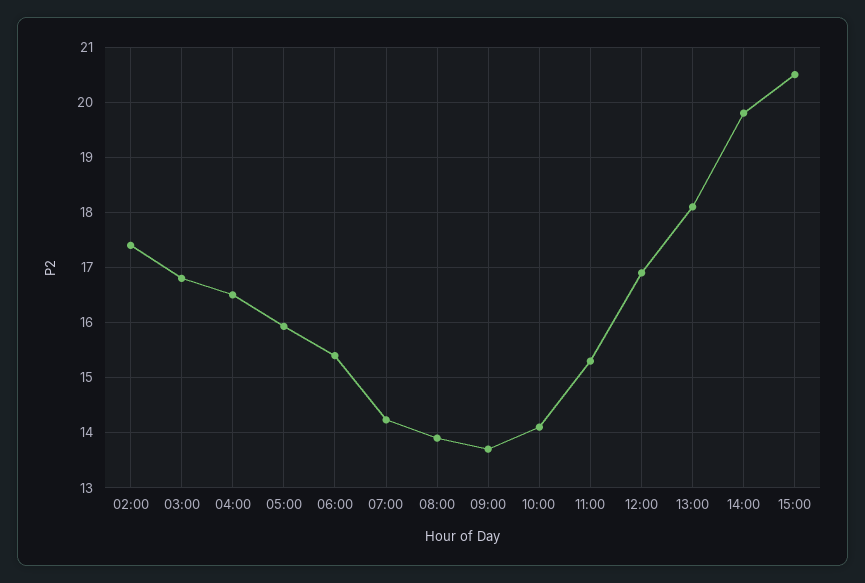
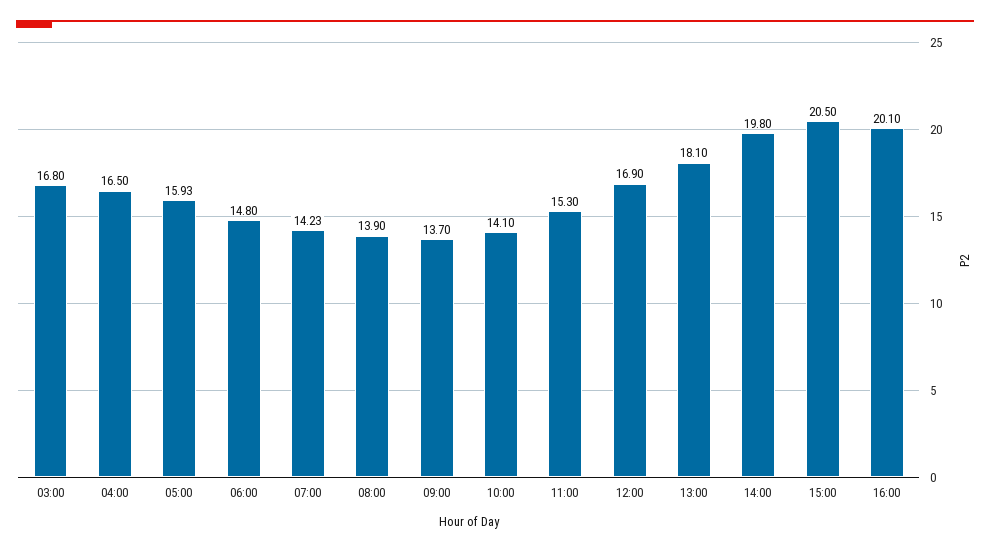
02:00: 17.4 -> none
06:00: 15.4 -> 14.8
16:00: none -> 20.1

